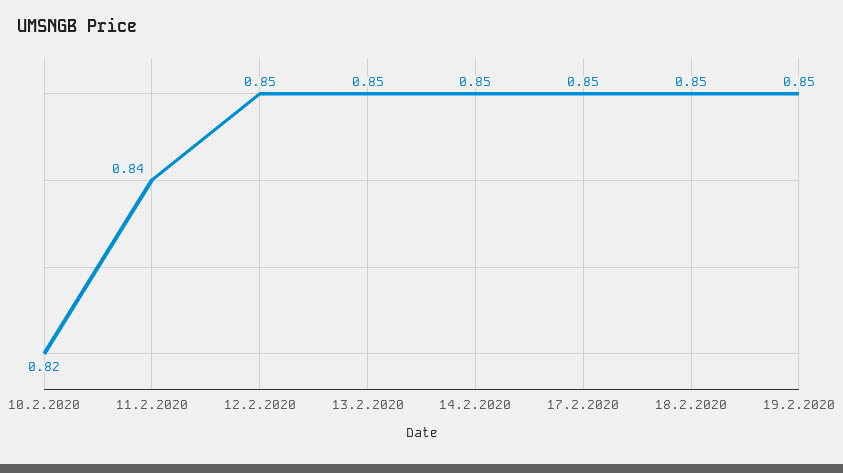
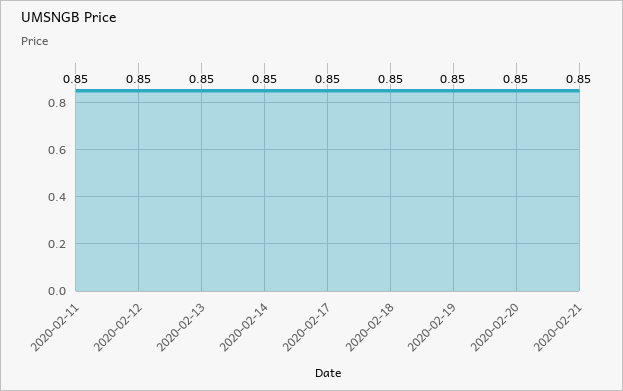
10.2.2020: 0.82 -> none
11.2.2020: 0.84 -> 0.85
2020-02-20: none -> 0.85
2020-02-21: none -> 0.85

